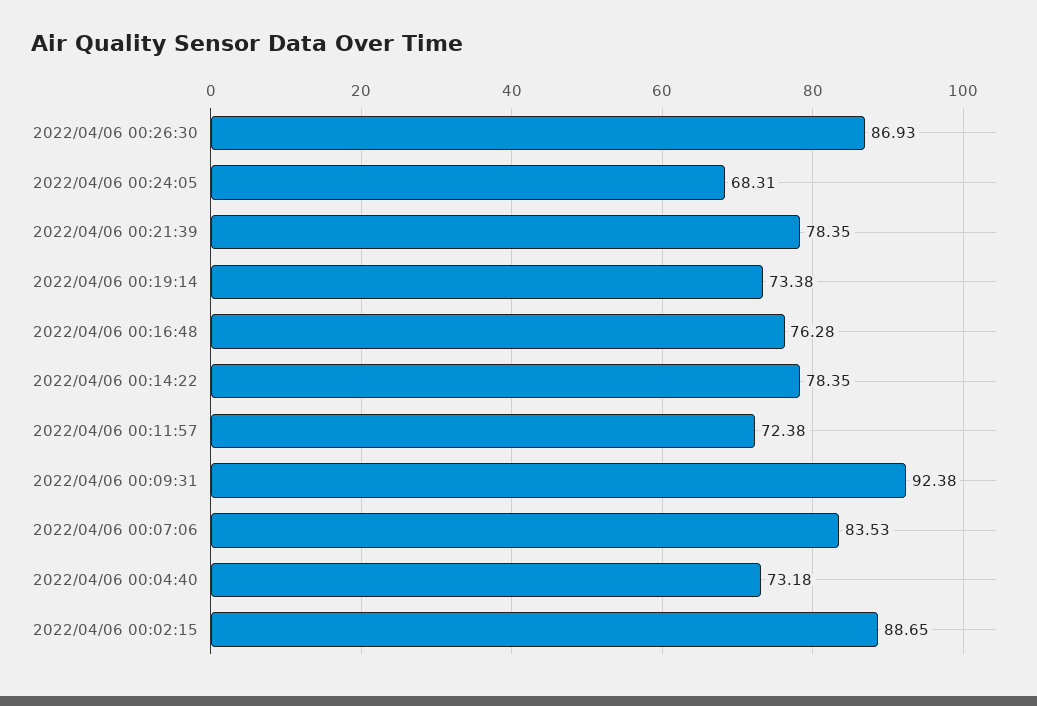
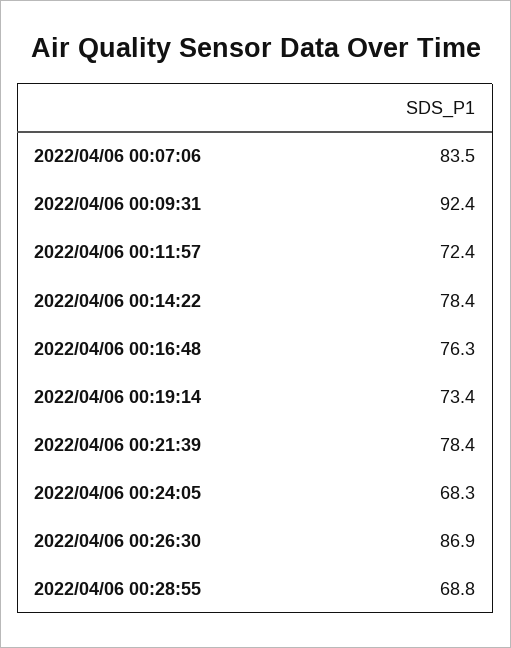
2022/04/06 00:04:40: 73.18 -> none
2022/04/06 00:02:15: 88.65 -> none
2022/04/06 00:28:55: none -> 68.8

